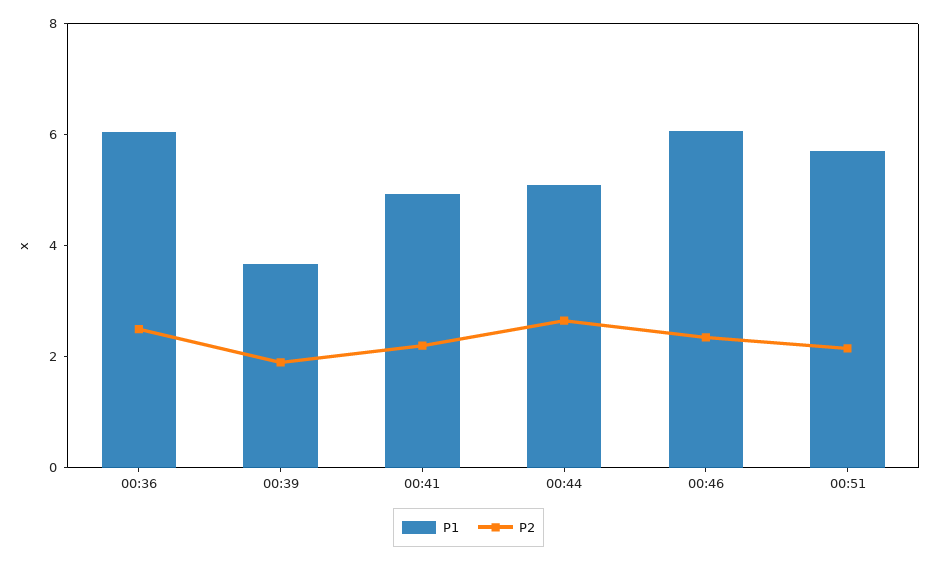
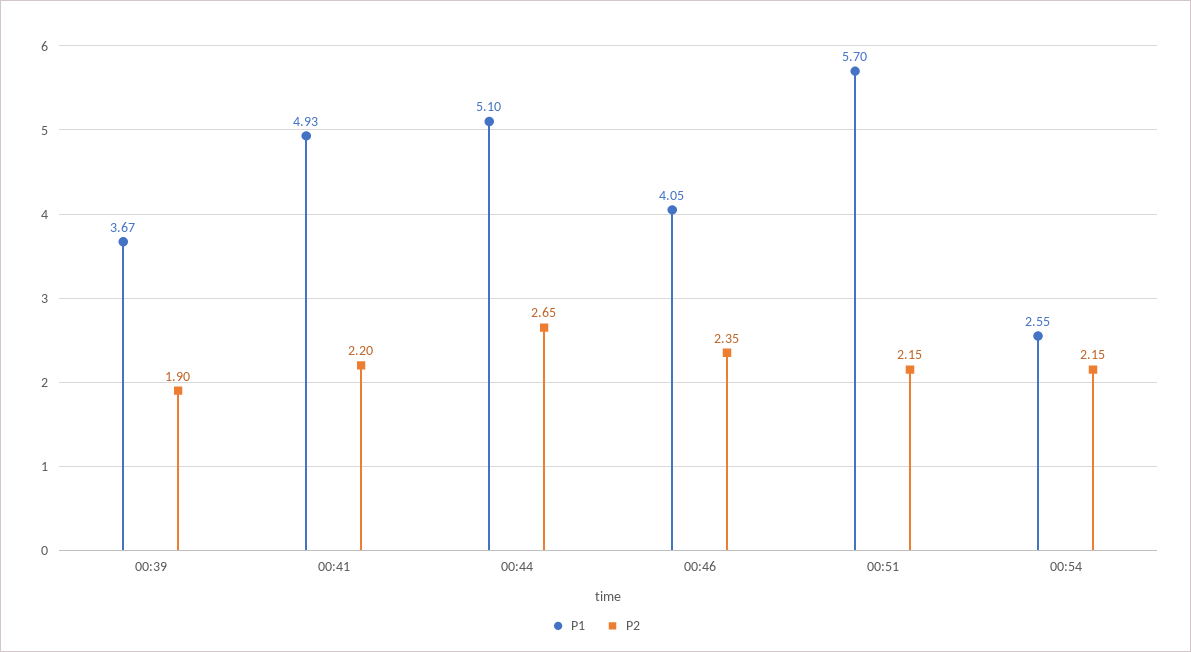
P1, 00:36: 6 -> none
P2, 00:36: 2.5 -> none
P1, 00:46: 6 -> 4.05
P1, 00:54: none -> 2.55
P2, 00:54: none -> 2.15

